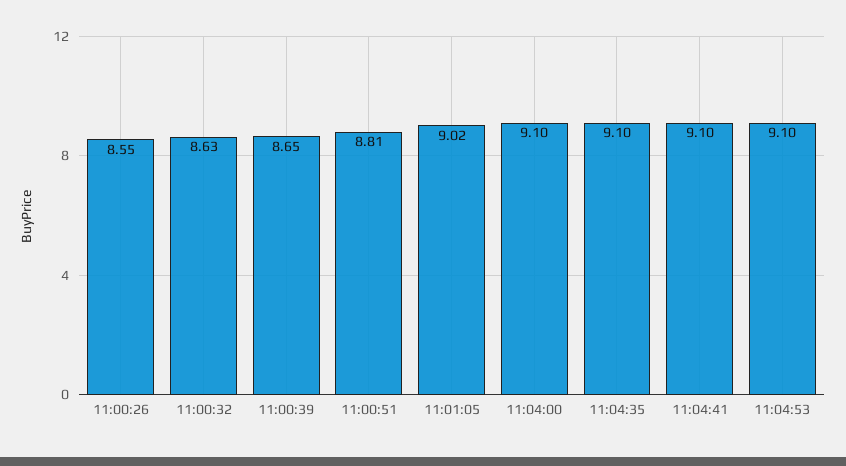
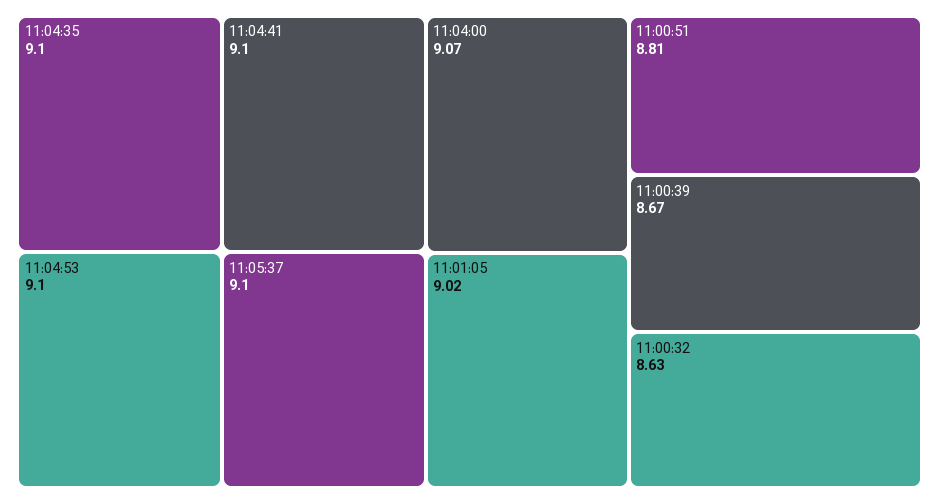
11:00:26: 8.55 -> none
11:00:39: 8.65 -> 8.67
11:04:00: 9.1 -> 9.07
11:05:37: none -> 9.1

